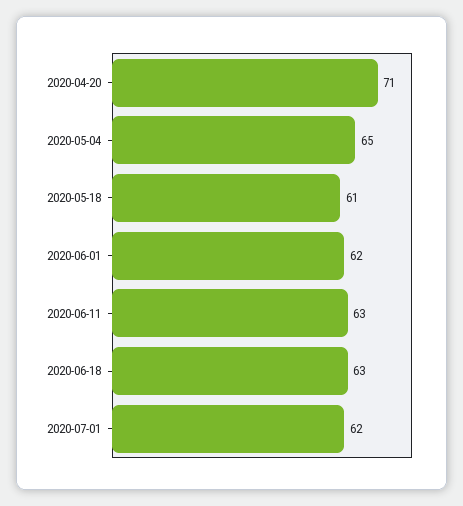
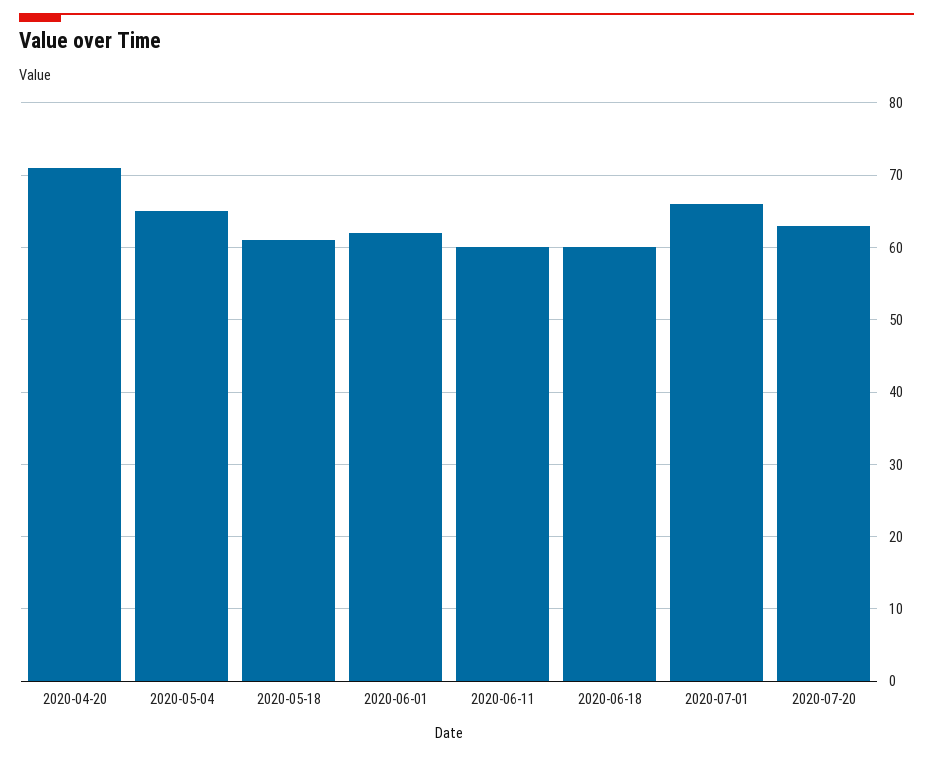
2020-06-11: 63 -> 60
2020-06-18: 63 -> 60
2020-07-01: 62 -> 66
2020-07-20: none -> 63

